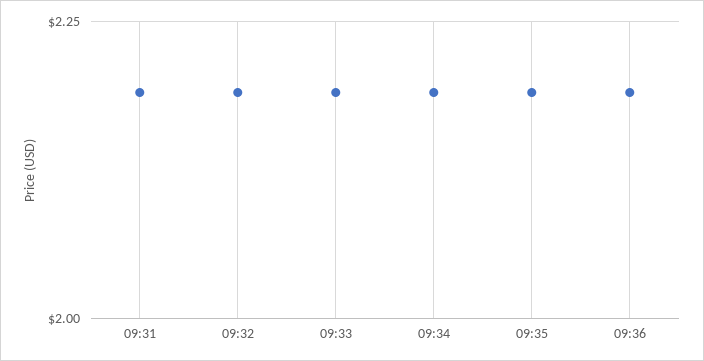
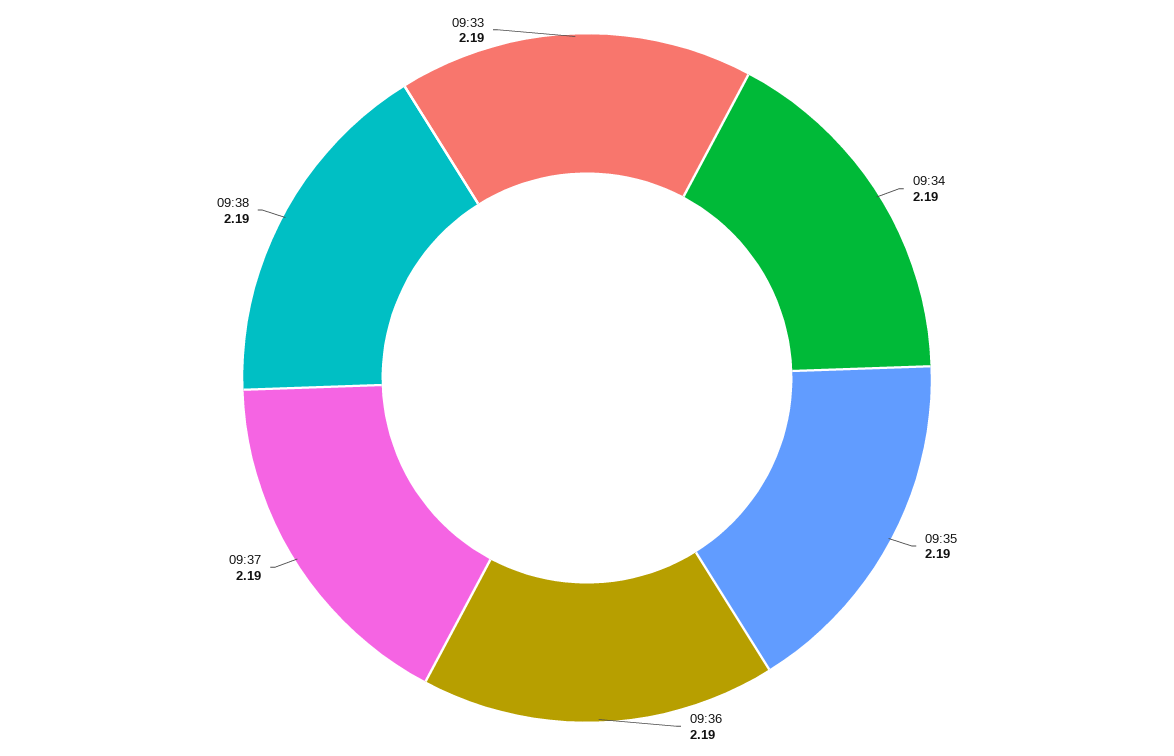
09:31: 2.2 -> none
09:32: 2.2 -> none
09:37: none -> 2.19
09:38: none -> 2.19

